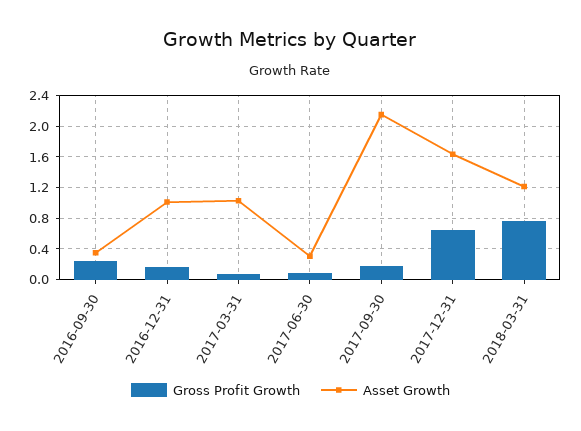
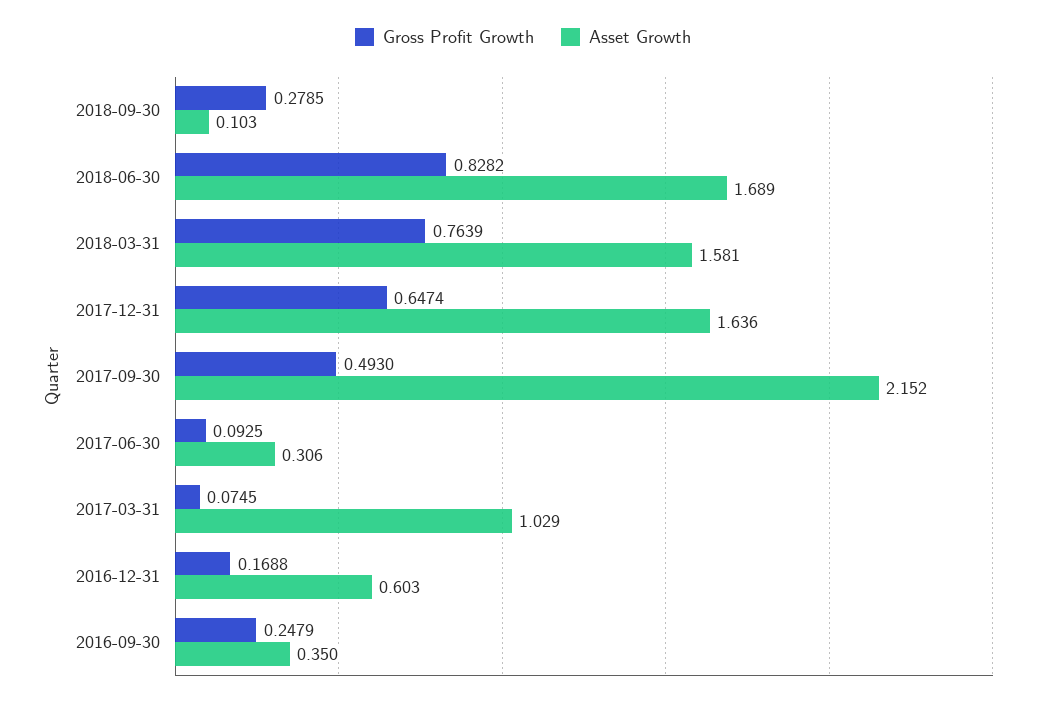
Asset Growth, 2016-12-31: 1 -> 0.603
Gross Profit Growth, 2017-09-30: 0.2 -> 0.493
Asset Growth, 2018-03-31: 1.2 -> 1.581
Gross Profit Growth, 2018-09-30: none -> 0.2785
Asset Growth, 2018-09-30: none -> 0.103
Gross Profit Growth, 2018-06-30: none -> 0.8282
Asset Growth, 2018-06-30: none -> 1.689

